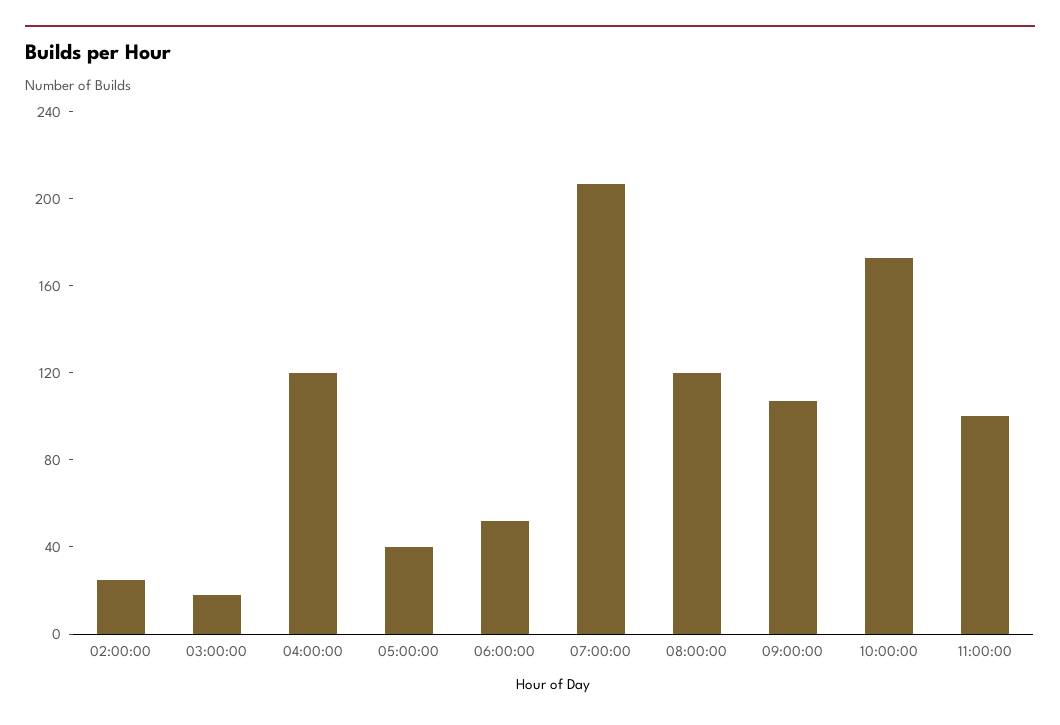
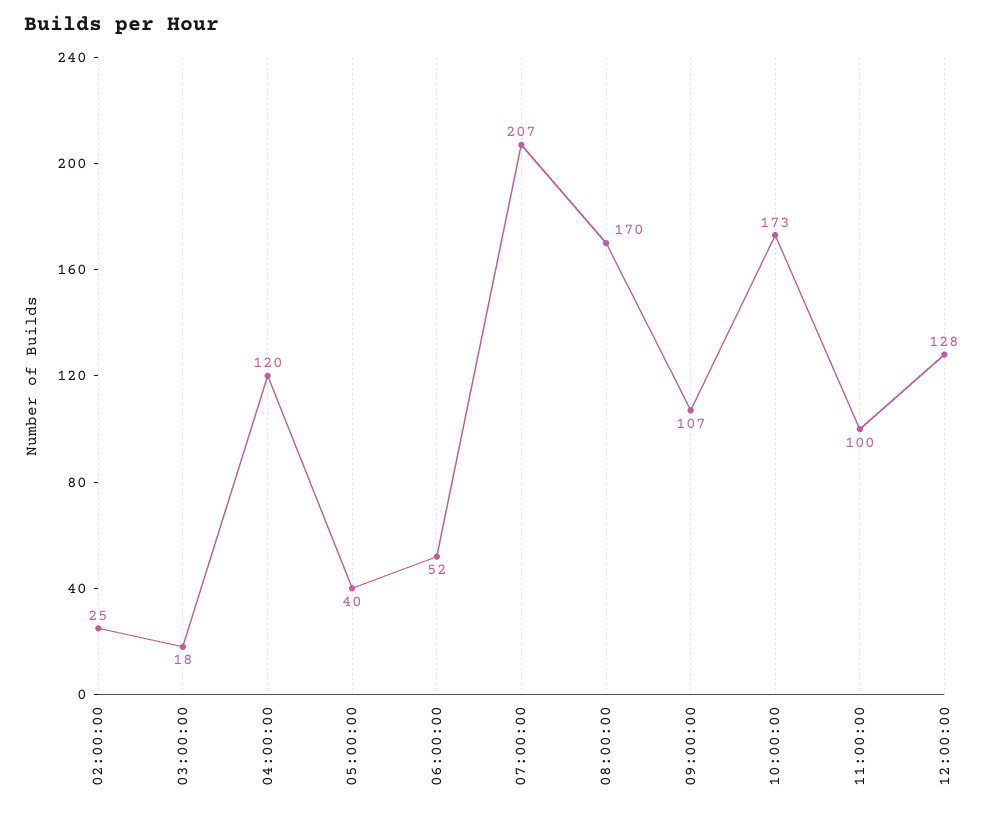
08:00:00: 120 -> 170
12:00:00: none -> 128

